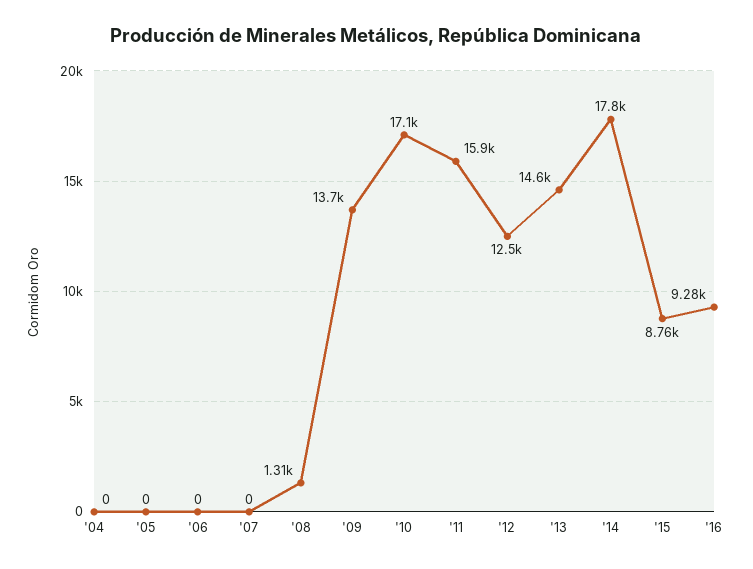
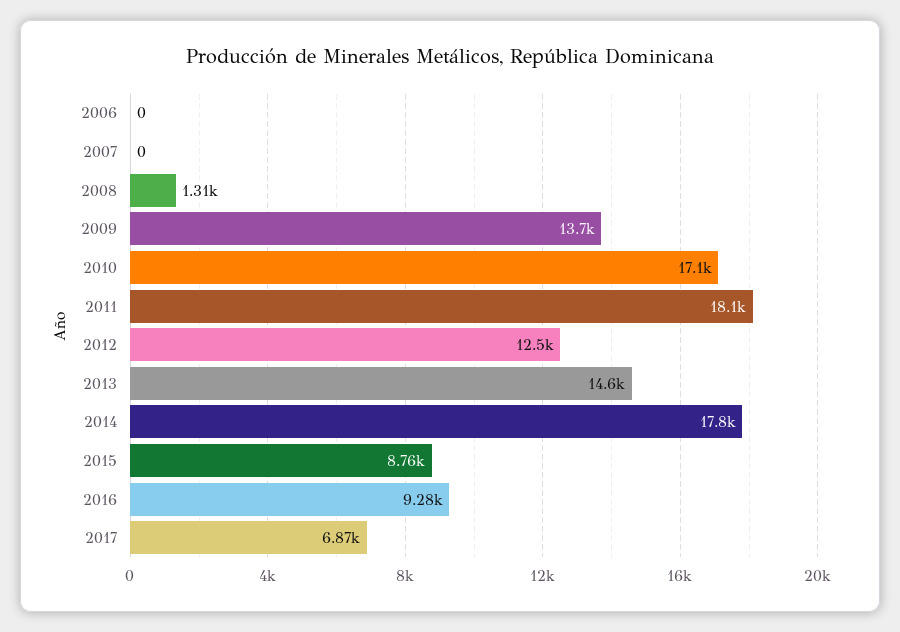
'04: 0 -> none
'05: 0 -> none
'11: 15900 -> 18100
2017: none -> 6870

